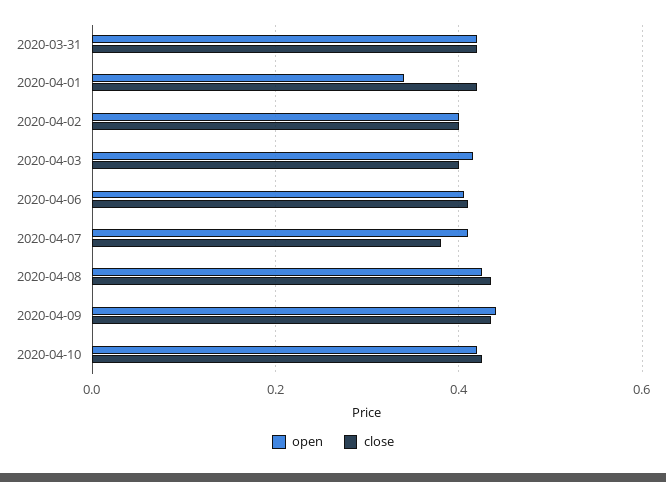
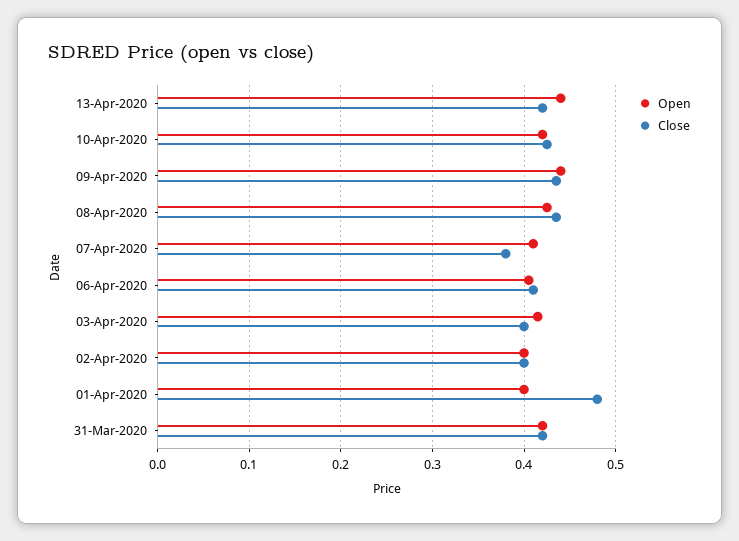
open, 2020-04-01: 0.34 -> 0.4
close, 2020-04-01: 0.42 -> 0.48
open, 13-Apr-2020: none -> 0.44
close, 13-Apr-2020: none -> 0.42

